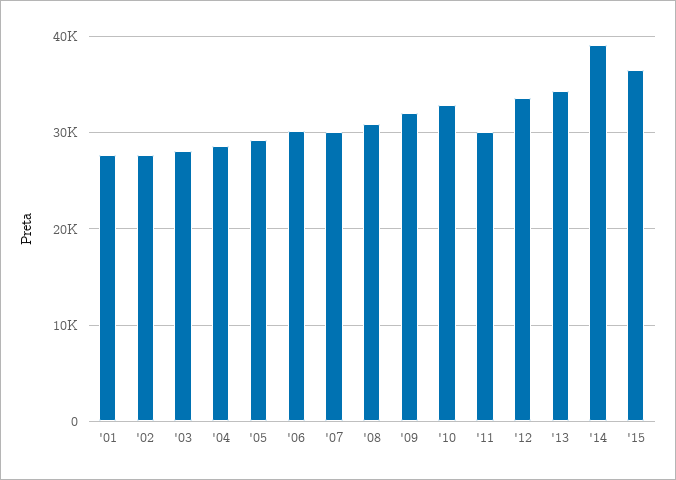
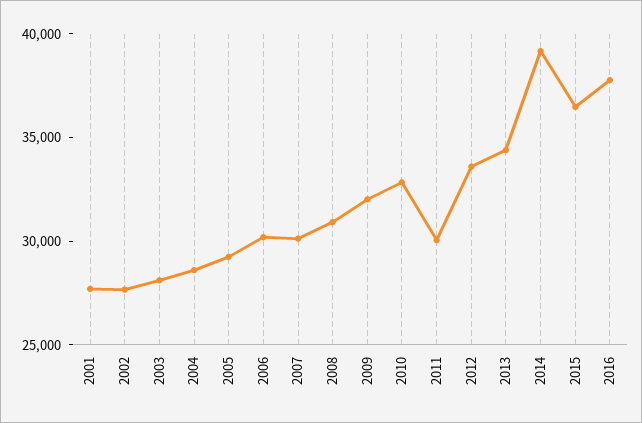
2016: none -> 38000

